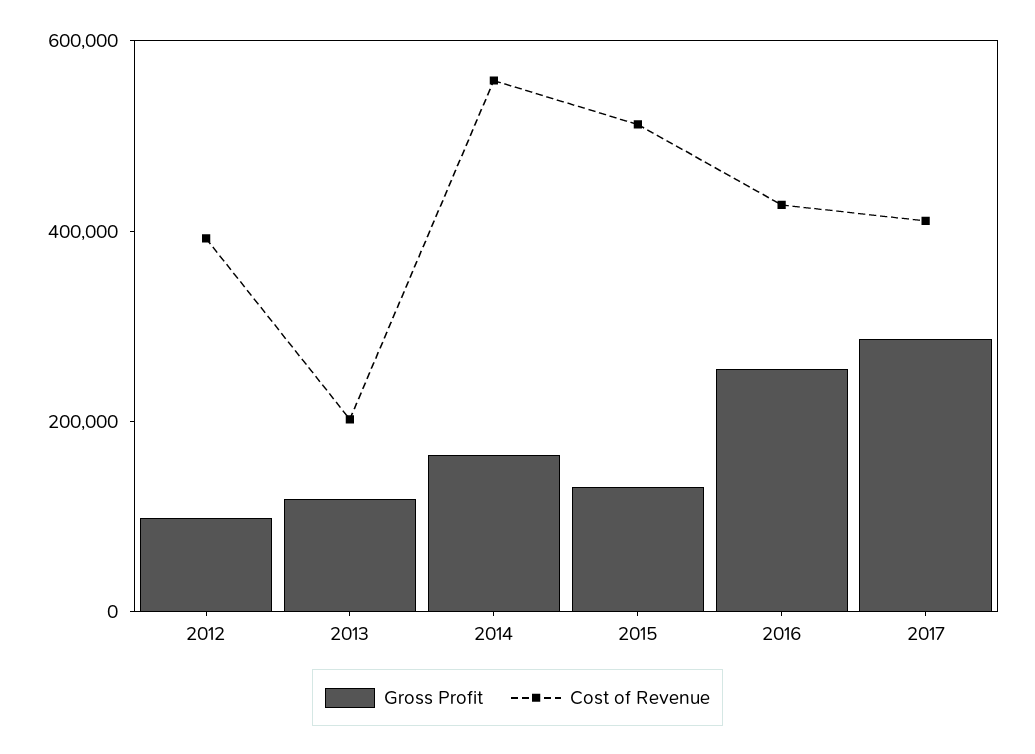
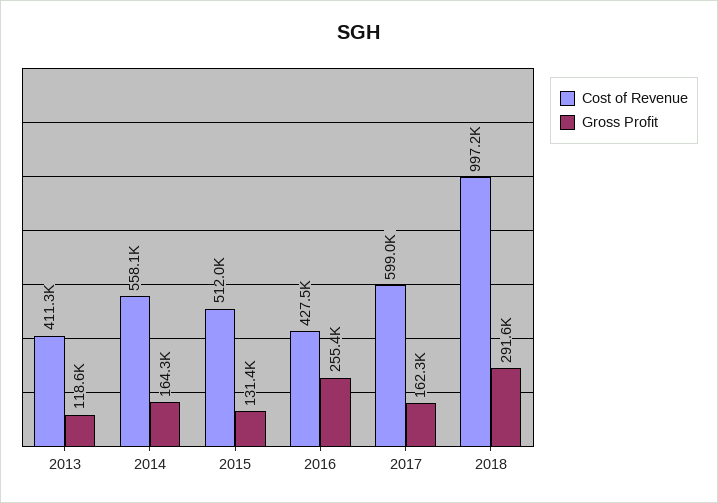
Gross Profit, 2012: 100000 -> none
Cost of Revenue, 2012: 400000 -> none
Cost of Revenue, 2013: 200000 -> 411300
Gross Profit, 2017: 300000 -> 162300
Cost of Revenue, 2017: 400000 -> 599000
Cost of Revenue, 2018: none -> 997200
Gross Profit, 2018: none -> 291600

